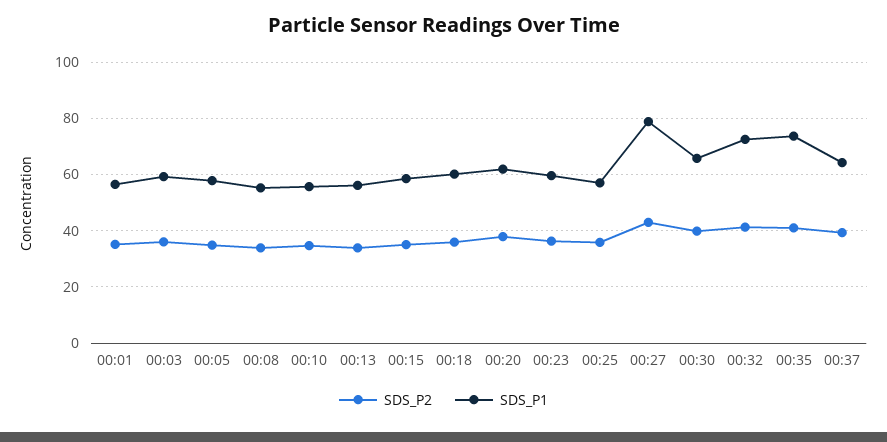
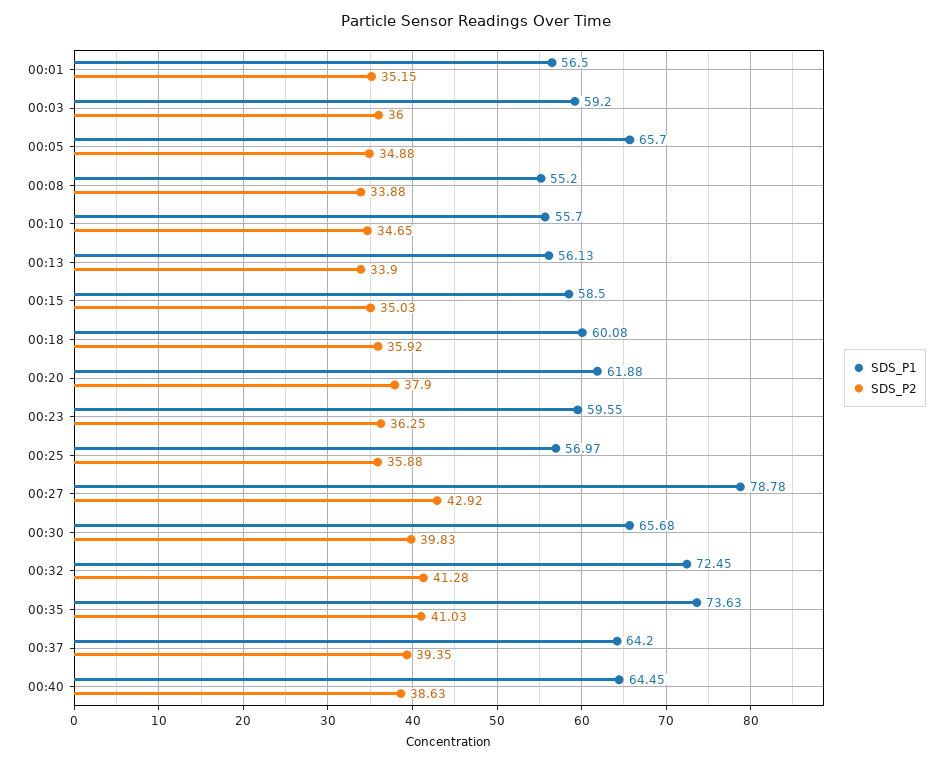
SDS_P1, 00:05: 57.5 -> 65.7
SDS_P1, 00:40: none -> 64.45
SDS_P2, 00:40: none -> 38.63

